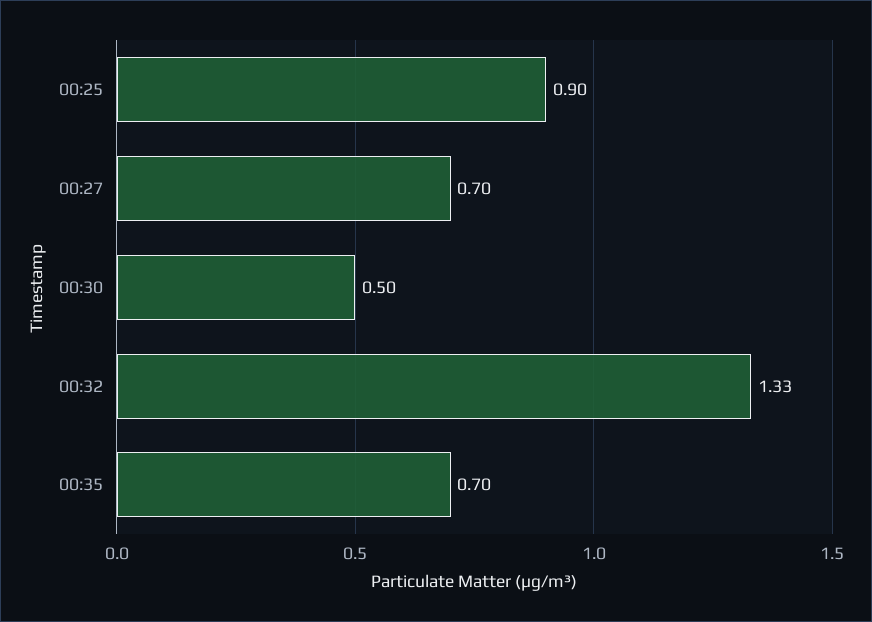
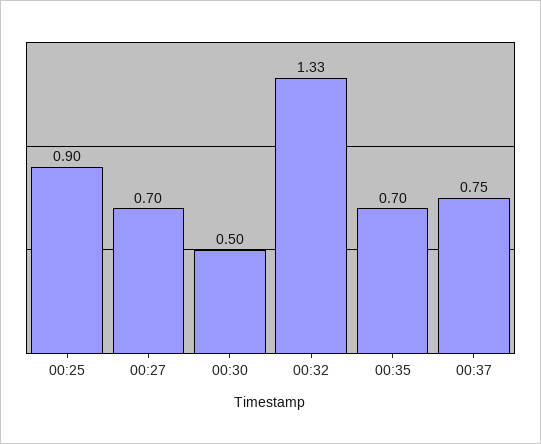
00:37: none -> 0.75

